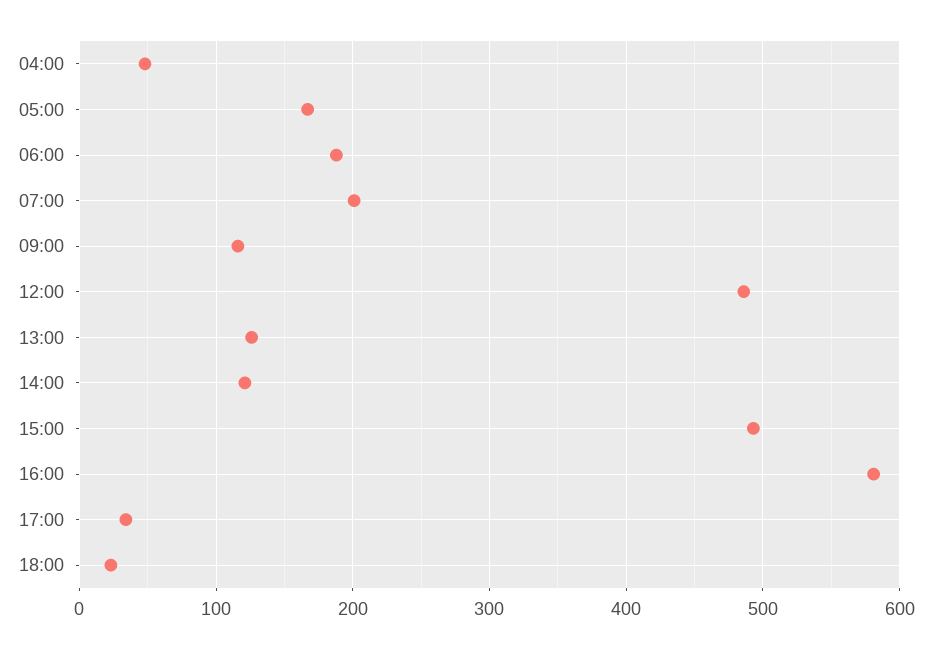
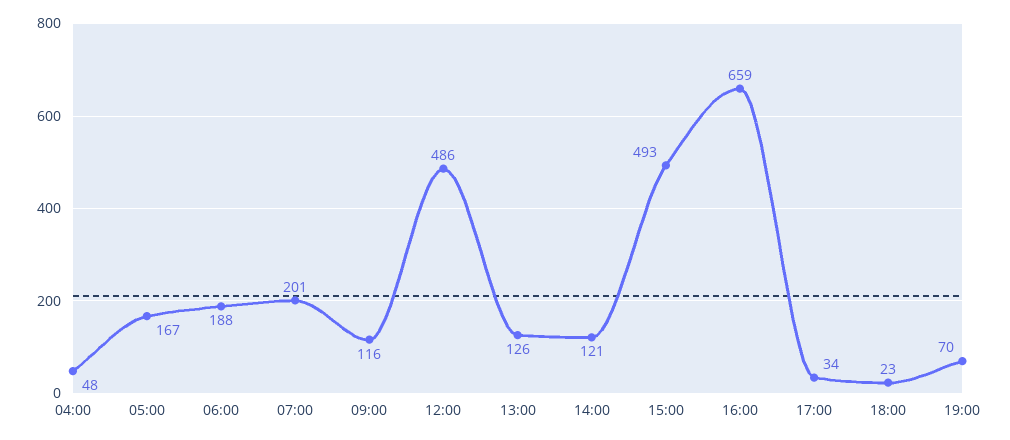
16:00: 580 -> 659
19:00: none -> 70

